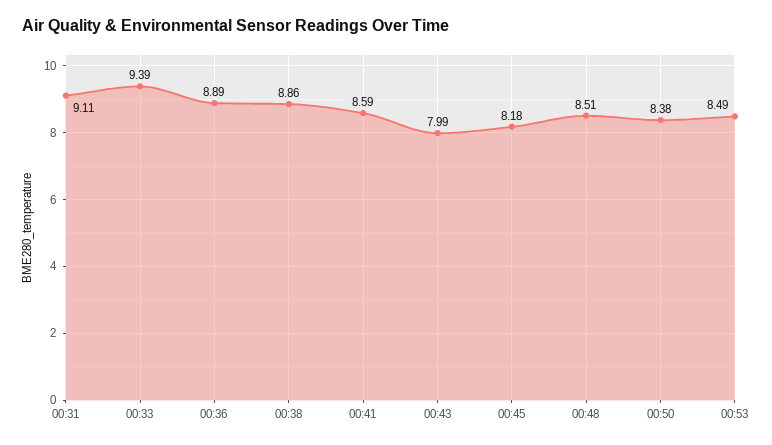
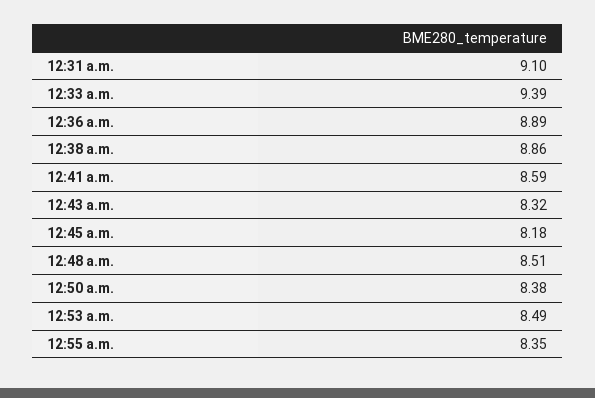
00:31: 9.11 -> 9.1
00:43: 7.99 -> 8.32
12:55 a.m.: none -> 8.35

